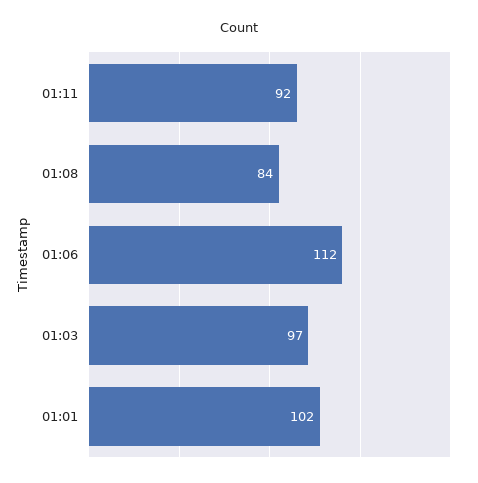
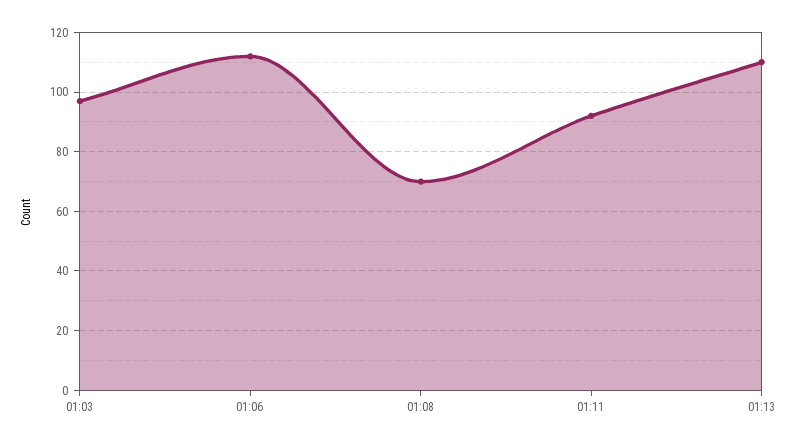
01:08: 84 -> 70
01:01: 102 -> none
01:13: none -> 110

